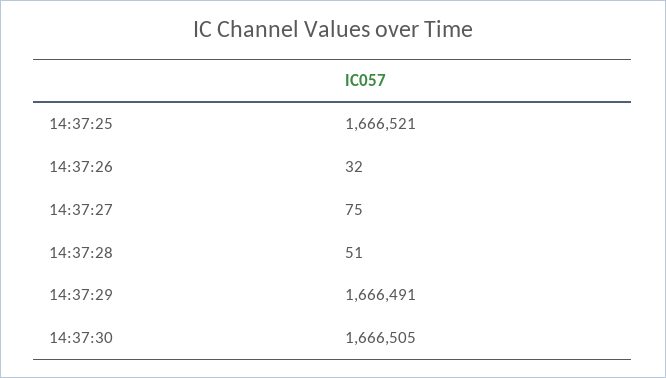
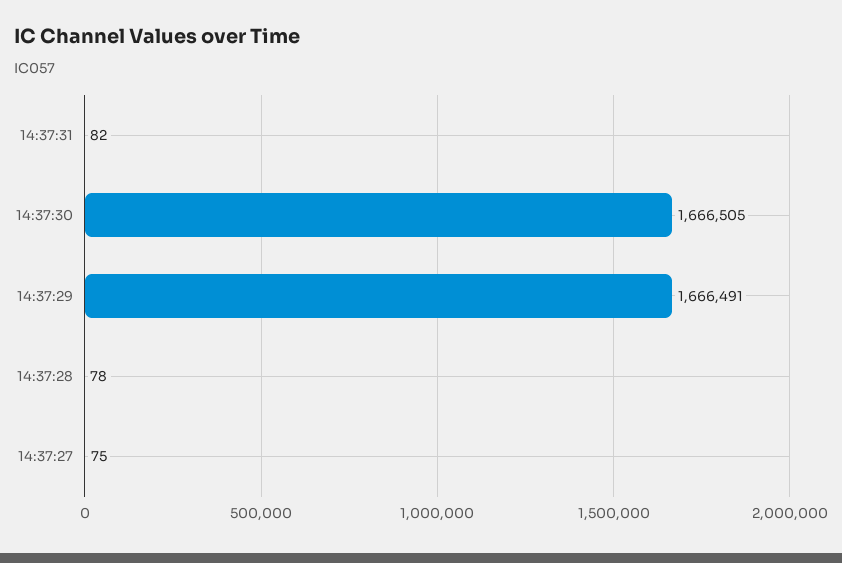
14:37:25: 1666521 -> none
14:37:26: 32 -> none
14:37:28: 51 -> 78
14:37:31: none -> 82

